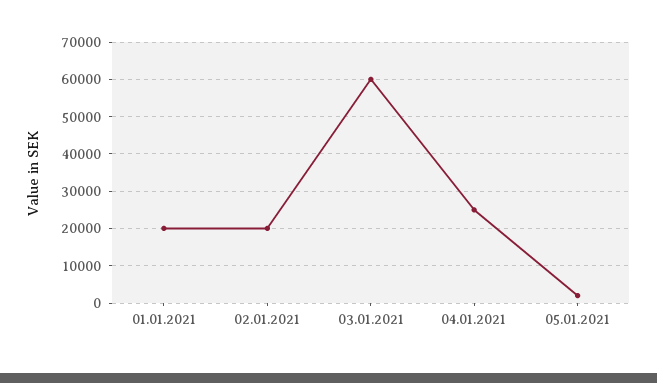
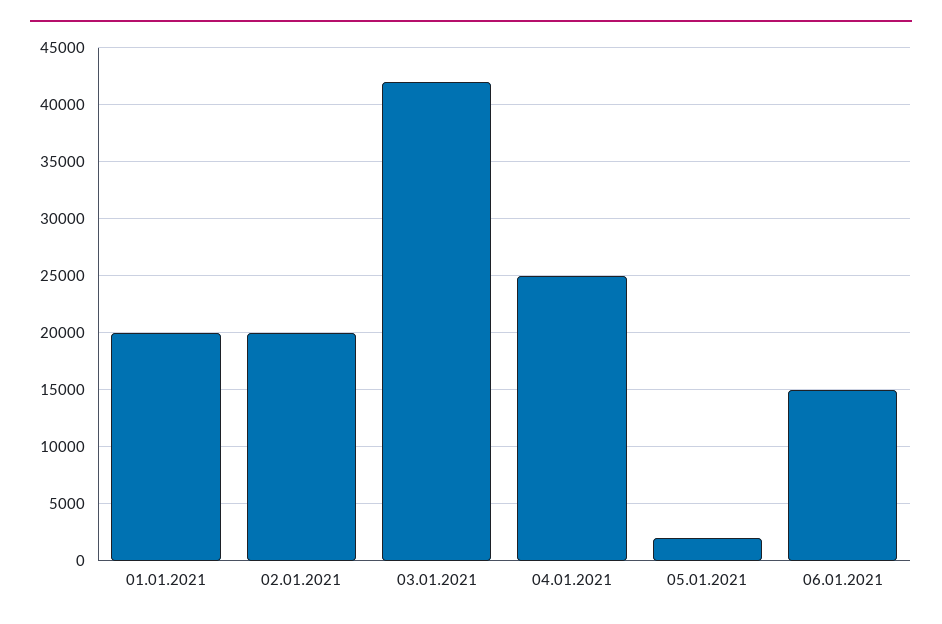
03.01.2021: 60000 -> 42000
06.01.2021: none -> 15000

